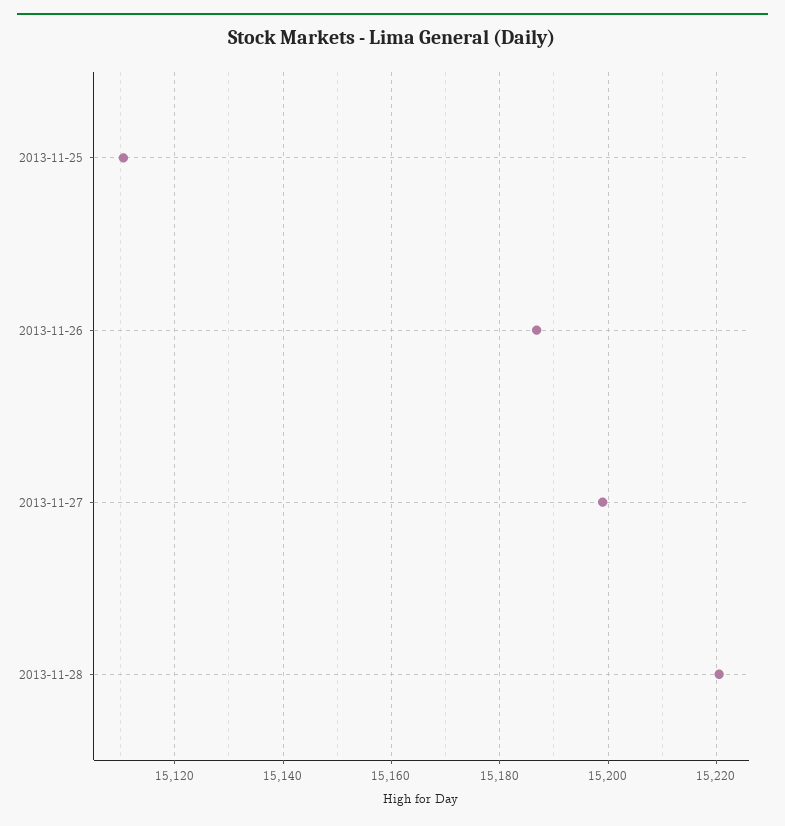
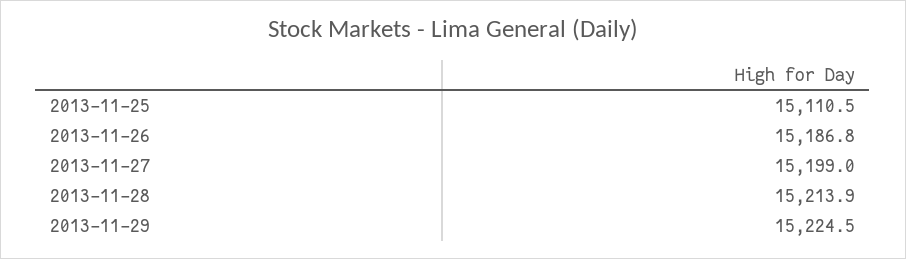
2013-11-28: 15220 -> 15213.9
2013-11-29: none -> 15224.5

